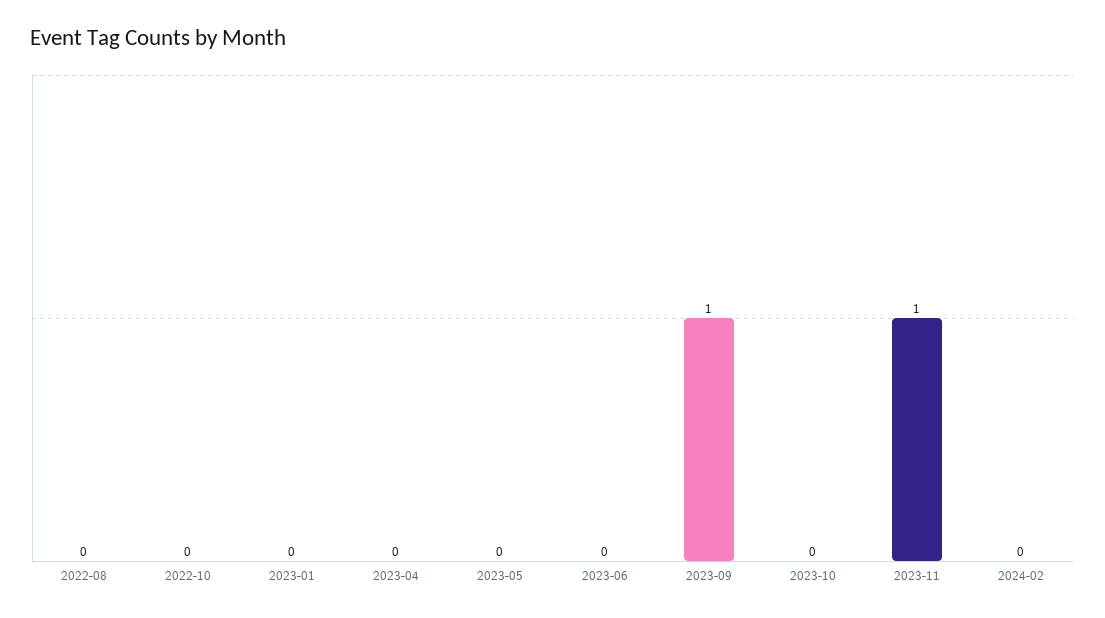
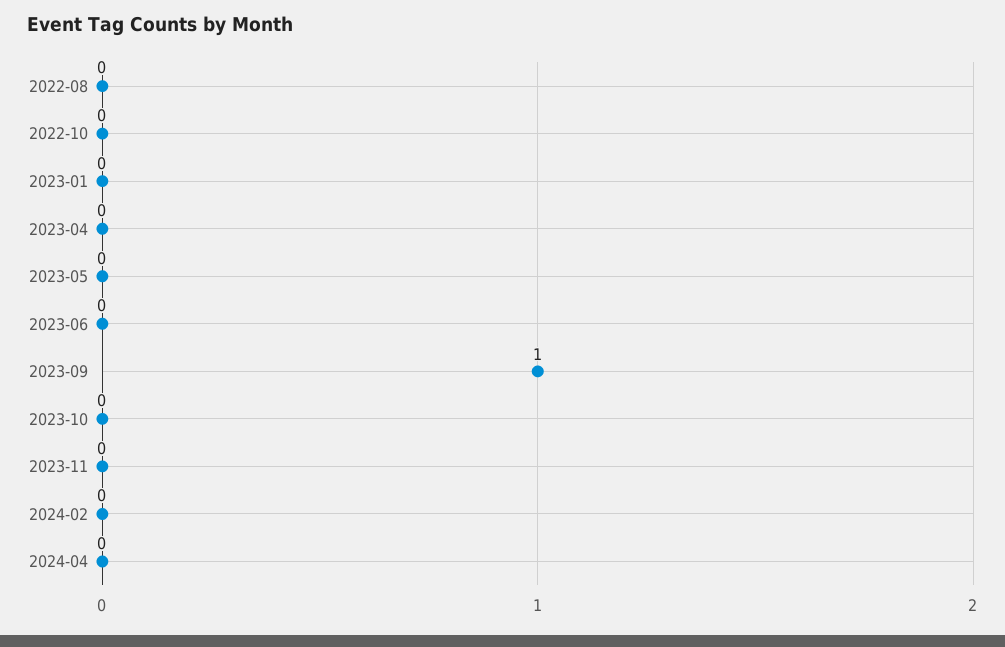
2023-11: 1 -> 0
2024-04: none -> 0

